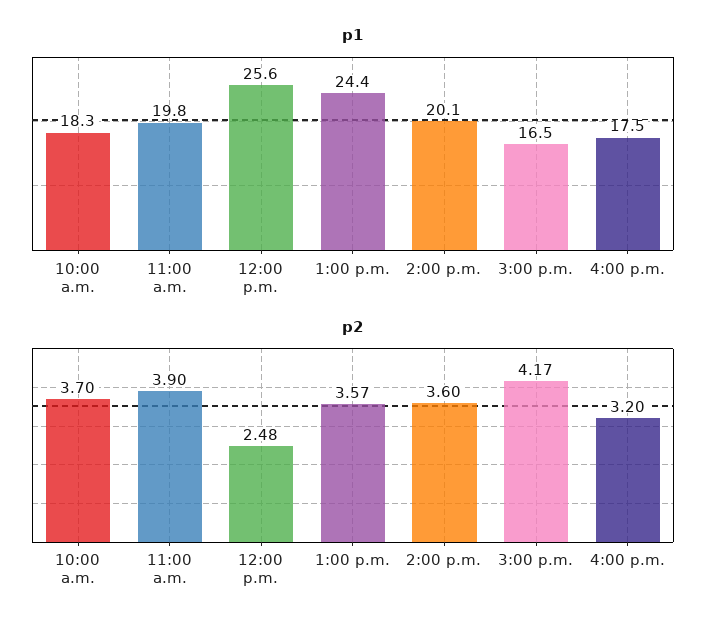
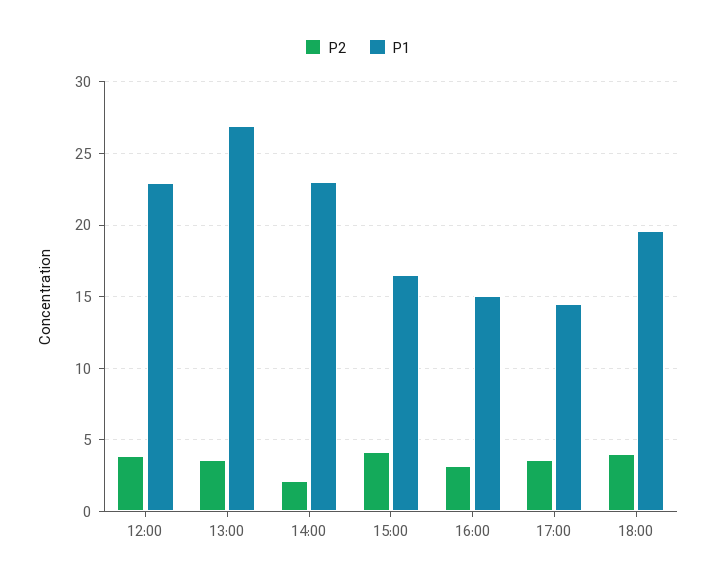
p1, 10:00 a.m.: 18.3 -> none
p1, 11:00 a.m.: 19.8 -> none
p1, 12:00 p.m.: 25.6 -> 23
p1, 1:00 p.m.: 24.4 -> 27
p1, 2:00 p.m.: 20.1 -> 23
p1, 4:00 p.m.: 17.5 -> 15
p2, 10:00 a.m.: 3.7 -> none
p2, 11:00 a.m.: 3.9 -> none
p2, 12:00 p.m.: 2.48 -> 4
p2, 2:00 p.m.: 3.6 -> 2
p2, 17:00: none -> 3.5
p1, 17:00: none -> 14.5
p2, 18:00: none -> 4
p1, 18:00: none -> 19.5

